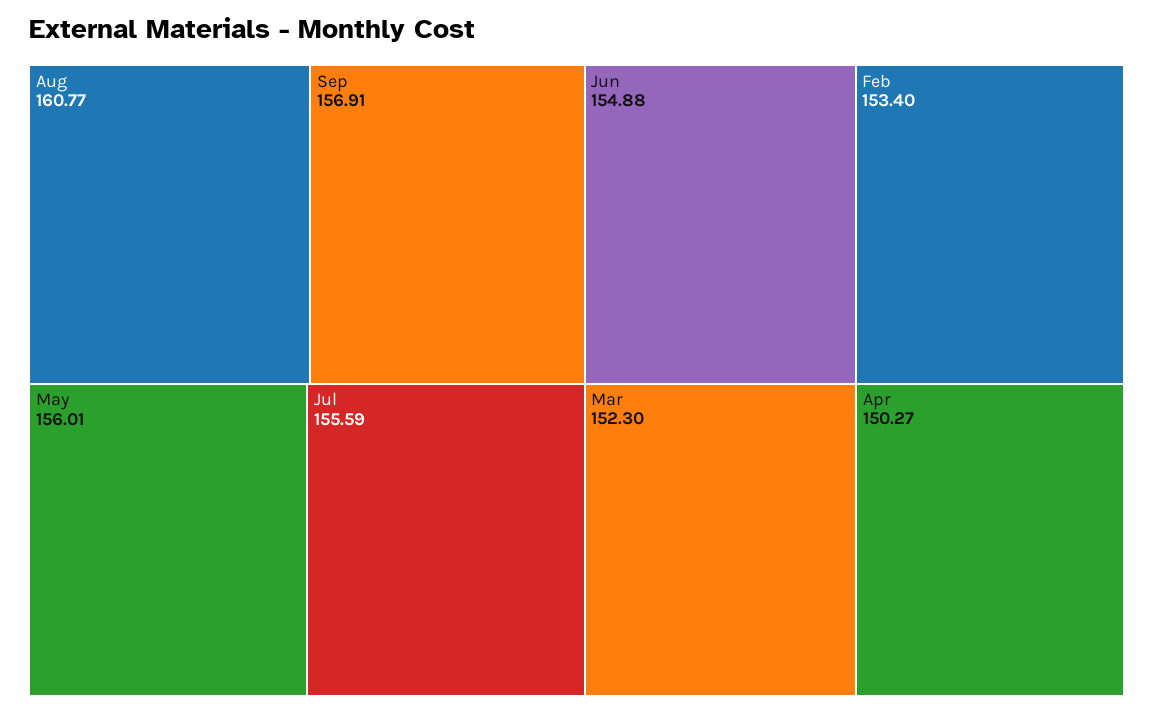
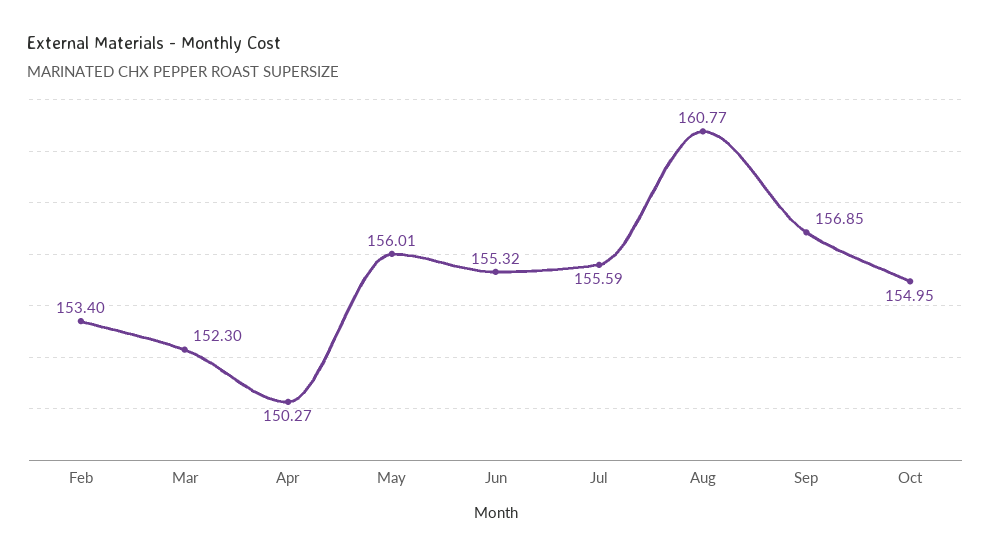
Sep: 156.91 -> 156.85
Jun: 154.88 -> 155.32
Oct: none -> 154.95

